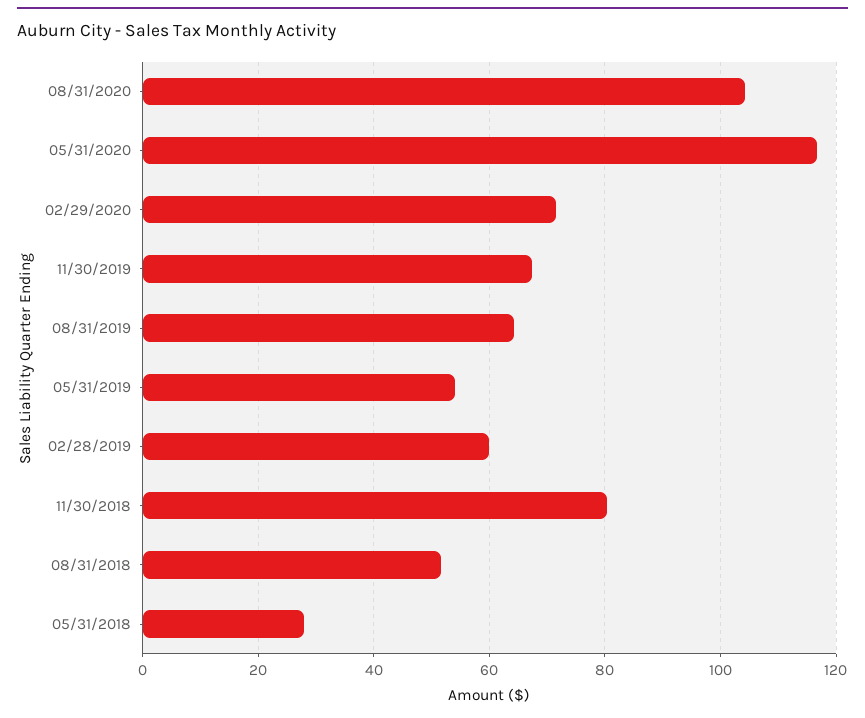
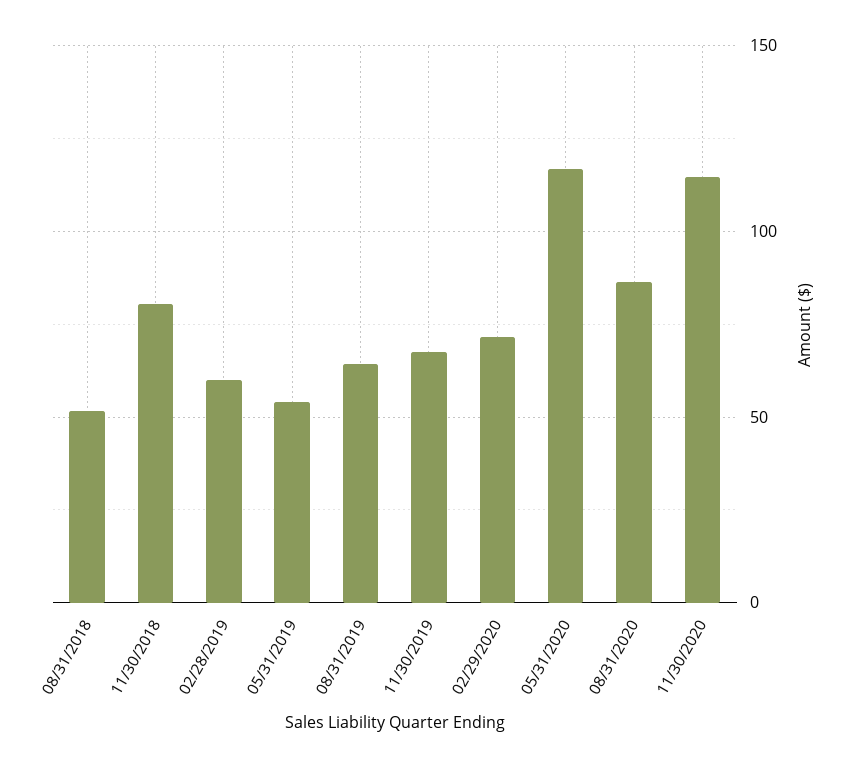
08/31/2020: 104 -> 85
05/31/2018: 28 -> none
11/30/2020: none -> 115

